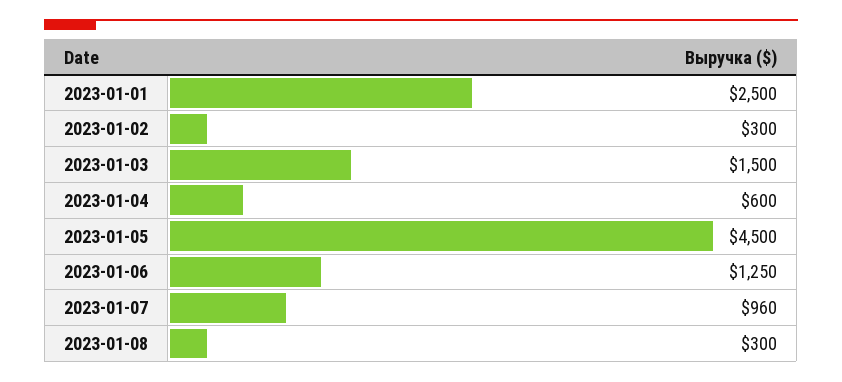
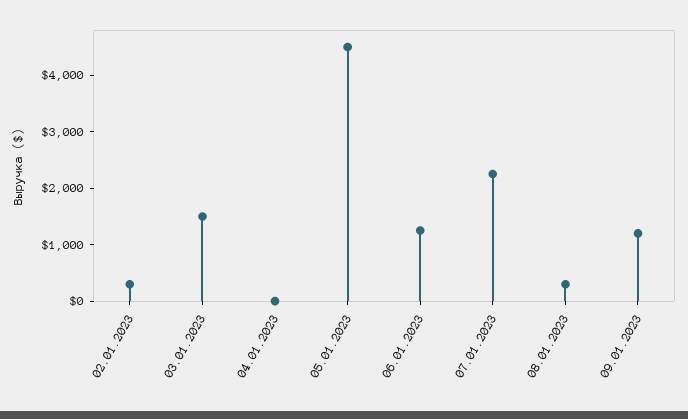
2023-01-01: 2500 -> none
2023-01-04: 600 -> 0
2023-01-07: 960 -> 2200
09.01.2023: none -> 1200

